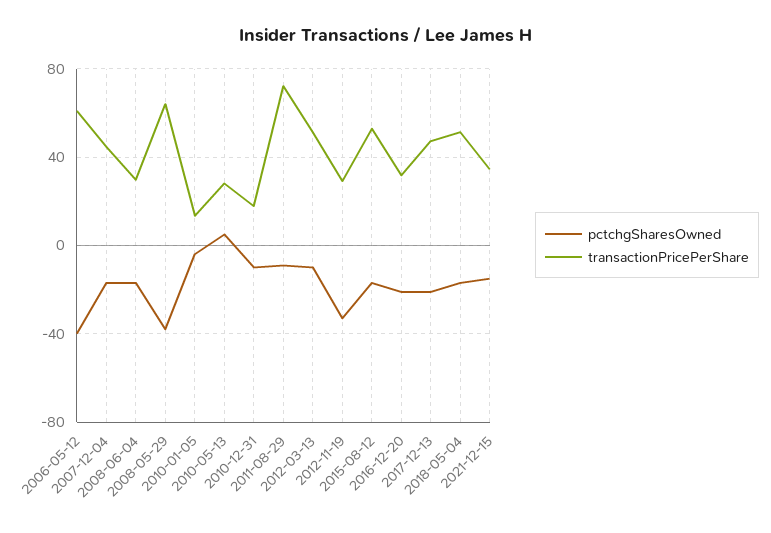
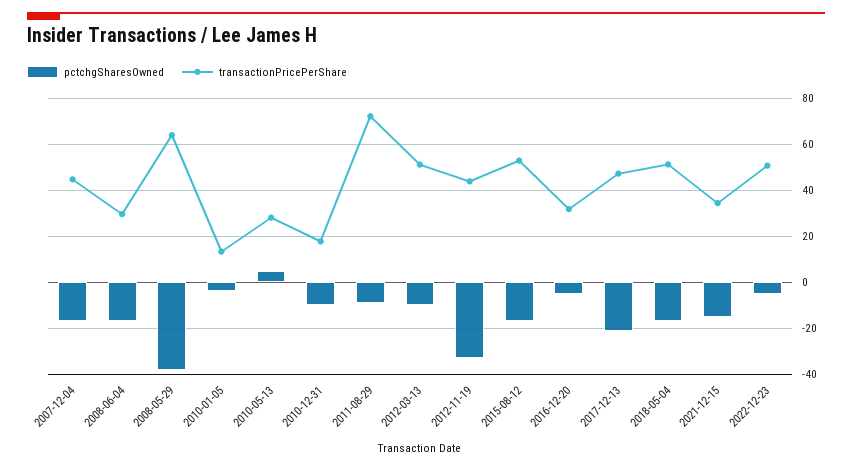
pctchgSharesOwned, 2006-05-12: -40 -> none
transactionPricePerShare, 2006-05-12: 60 -> none
transactionPricePerShare, 2012-11-19: 30 -> 45
pctchgSharesOwned, 2016-12-20: -20 -> -5
pctchgSharesOwned, 2022-12-23: none -> -5
transactionPricePerShare, 2022-12-23: none -> 50

